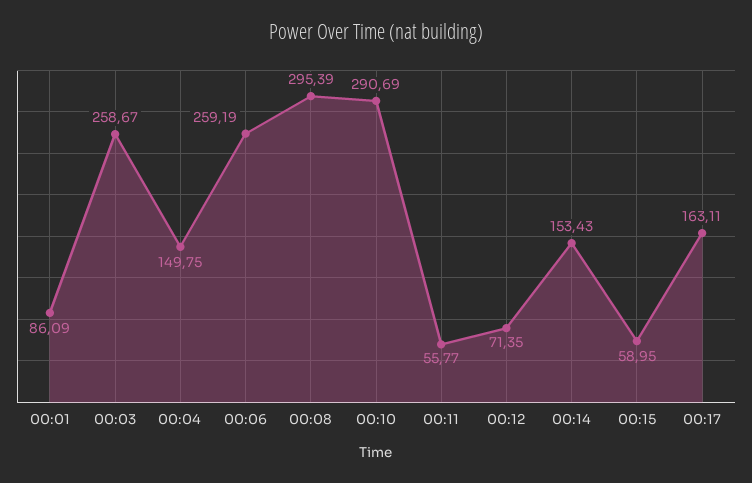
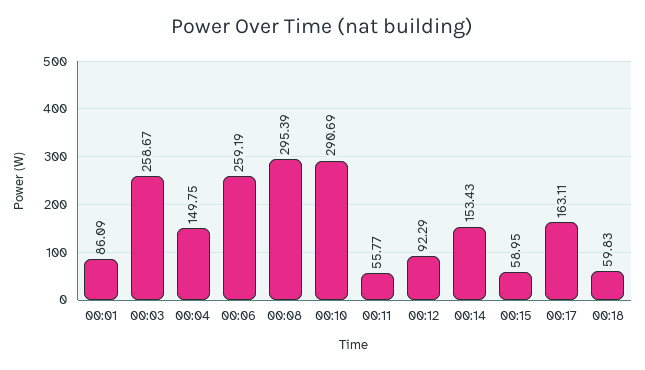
00:12: 71.35 -> 92.29
00:18: none -> 59.83

